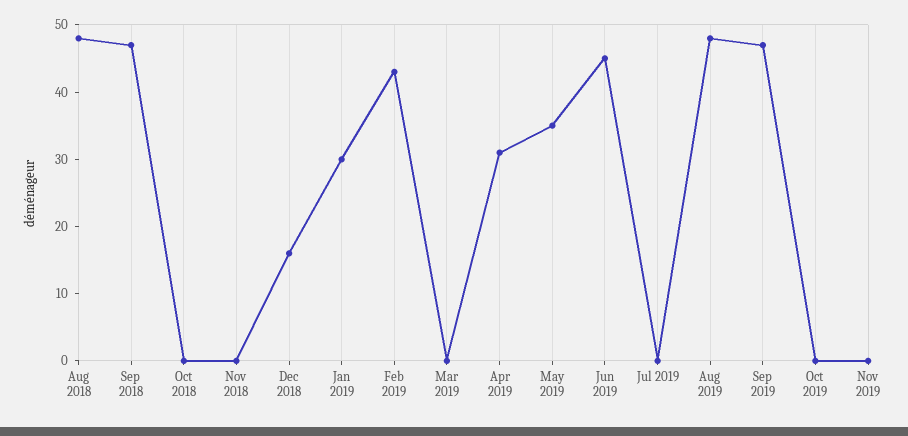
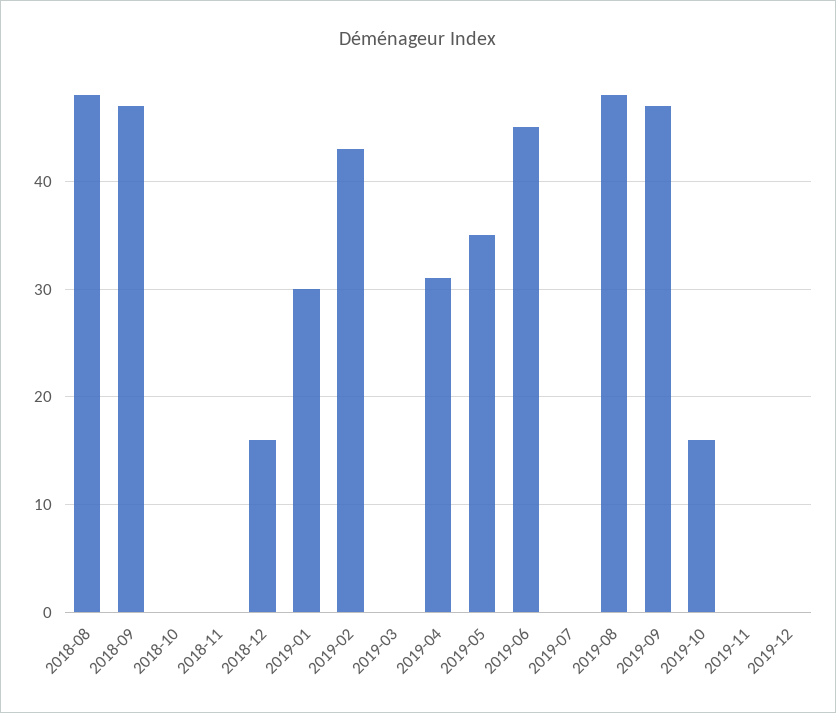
Oct 2019: 0 -> 16
2019-12: none -> 0

